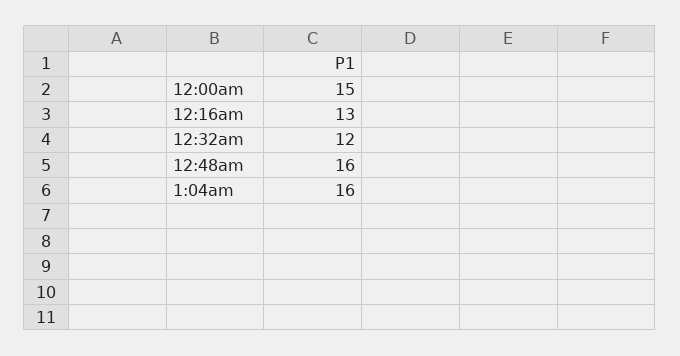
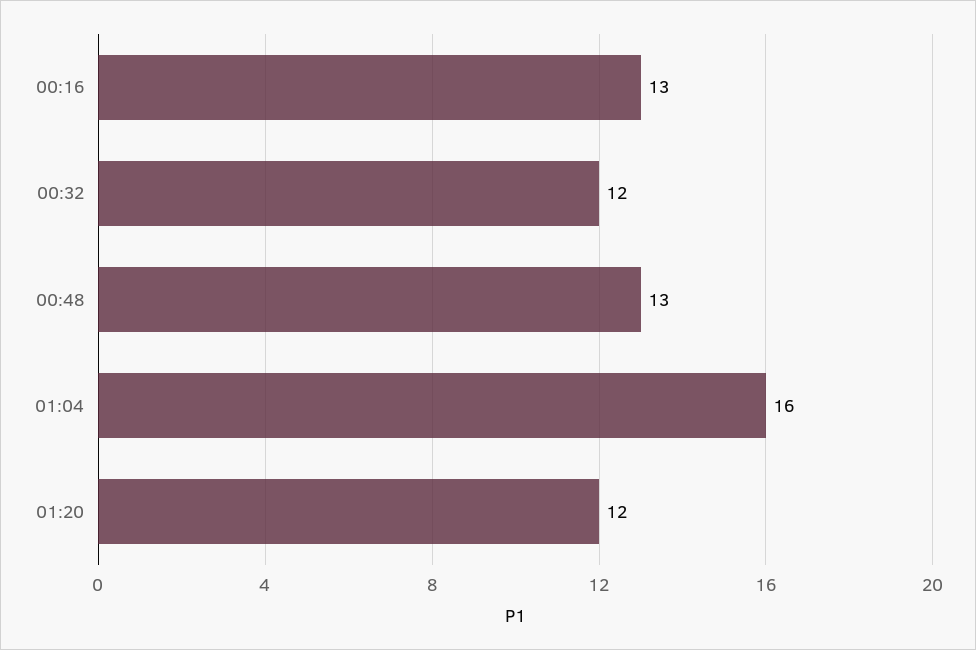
12:00am: 15 -> none
12:48am: 16 -> 13
01:20: none -> 12

